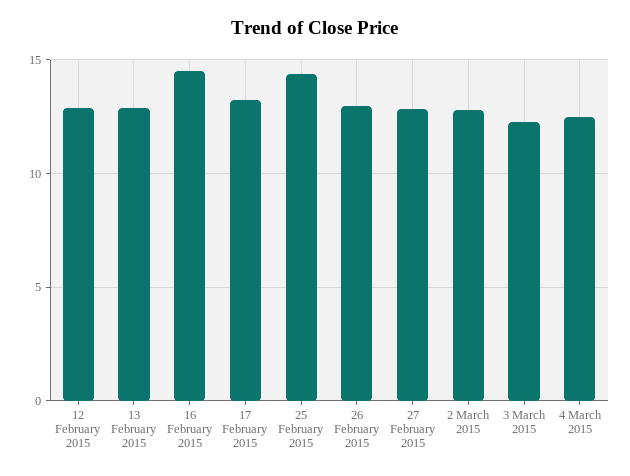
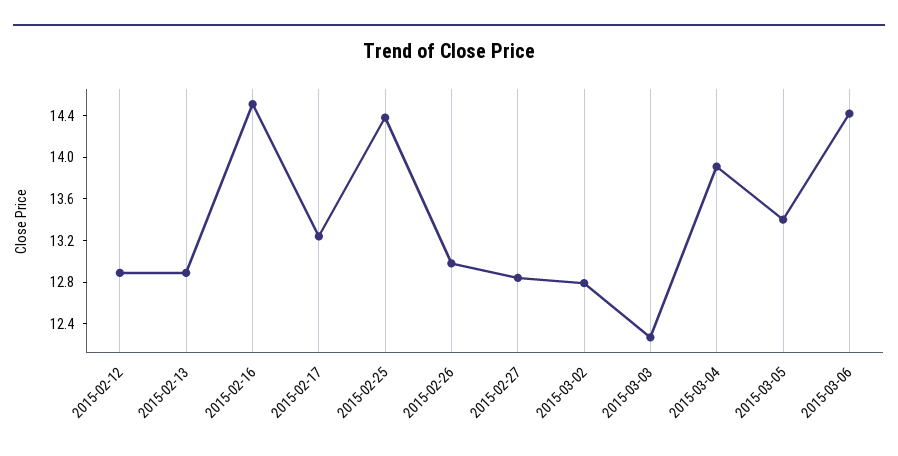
4 March 2015: 12.5 -> 13.9
2015-03-05: none -> 13.4
2015-03-06: none -> 14.4

